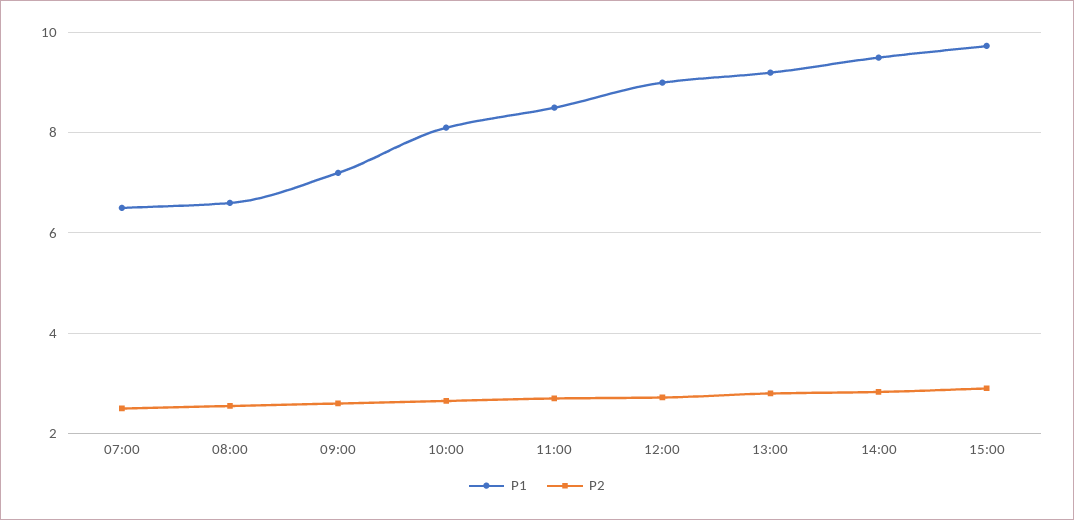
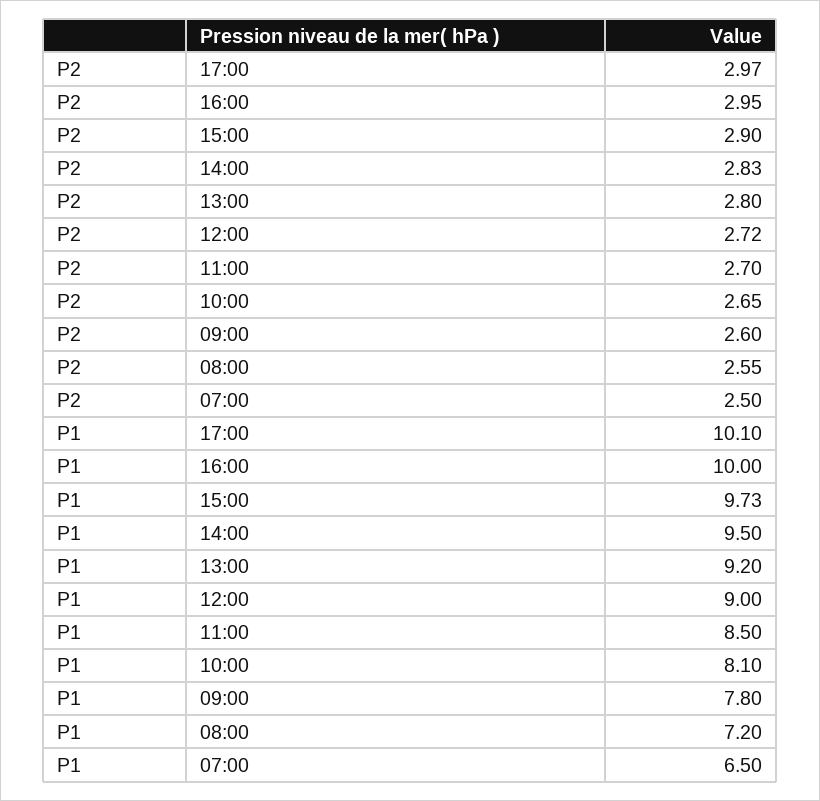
P1, 08:00: 6.6 -> 7.2
P1, 09:00: 7.2 -> 7.8
P2, 17:00: none -> 2.97
P2, 16:00: none -> 2.95
P1, 17:00: none -> 10.1
P1, 16:00: none -> 10

